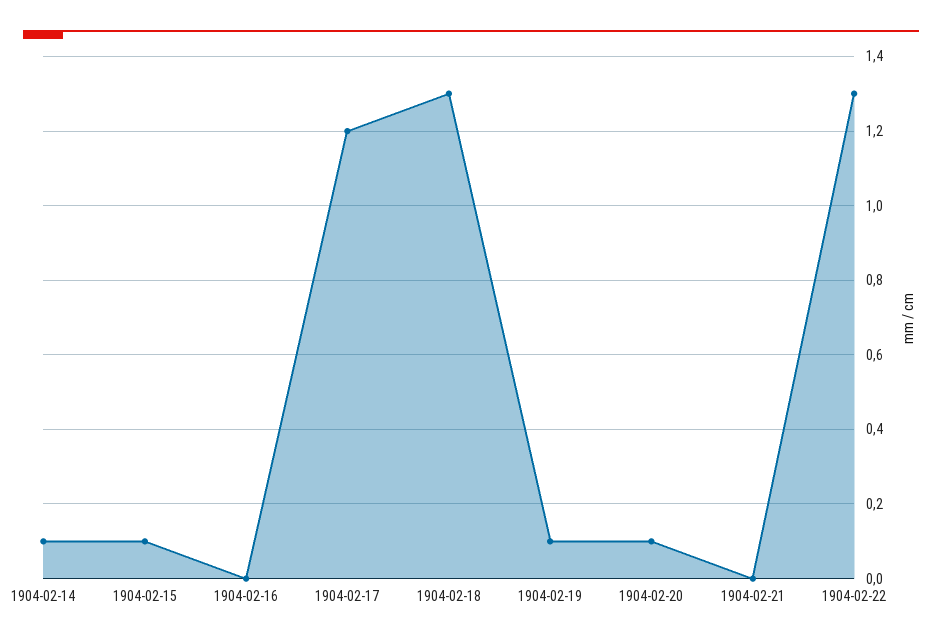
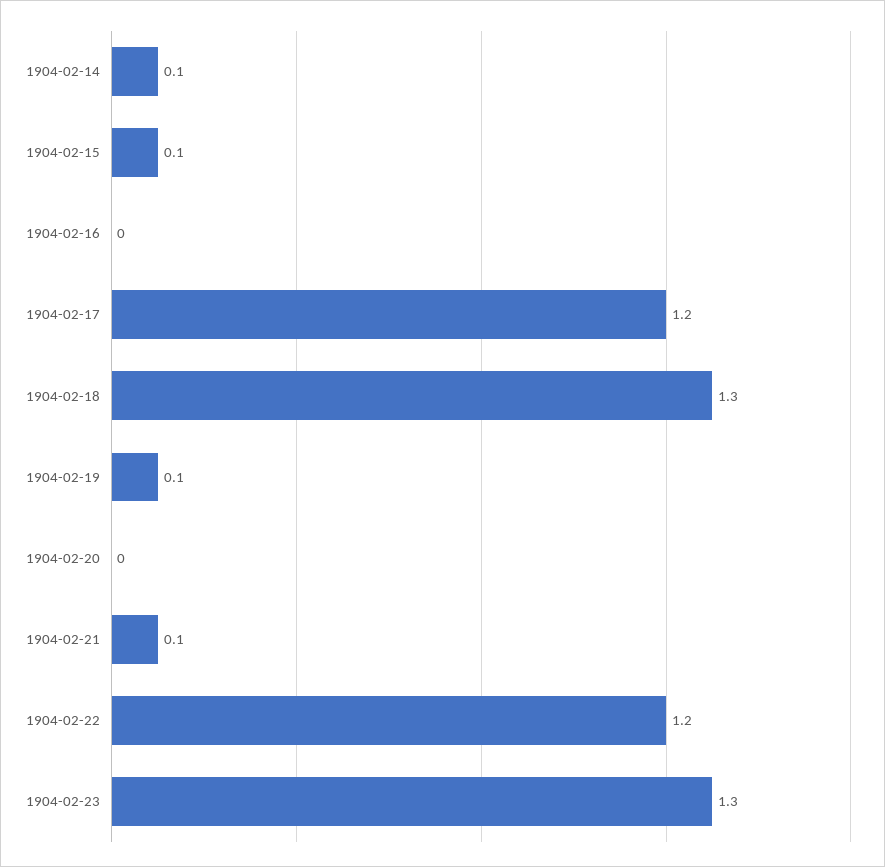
1904-02-20: 0.1 -> 0
1904-02-21: 0 -> 0.1
1904-02-22: 1.3 -> 1.2
1904-02-23: none -> 1.3

